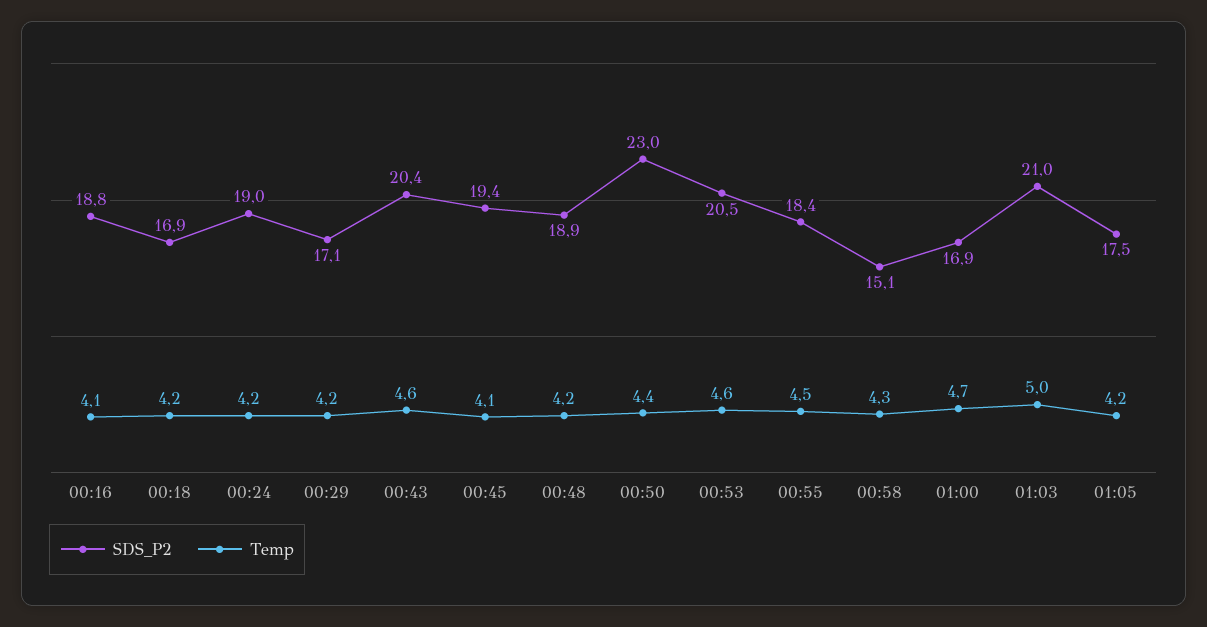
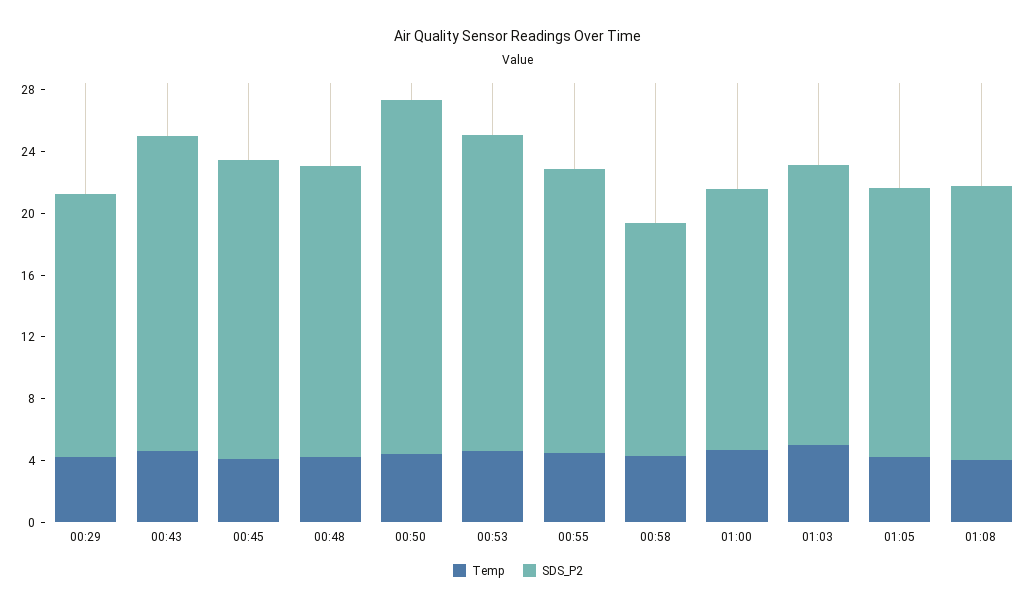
SDS_P2, 00:16: 18.8 -> none
Temp, 00:16: 4.1 -> none
SDS_P2, 00:18: 16.9 -> none
Temp, 00:18: 4.2 -> none
SDS_P2, 00:24: 19 -> none
Temp, 00:24: 4.2 -> none
SDS_P2, 01:03: 21 -> 18
Temp, 01:08: none -> 4
SDS_P2, 01:08: none -> 18

